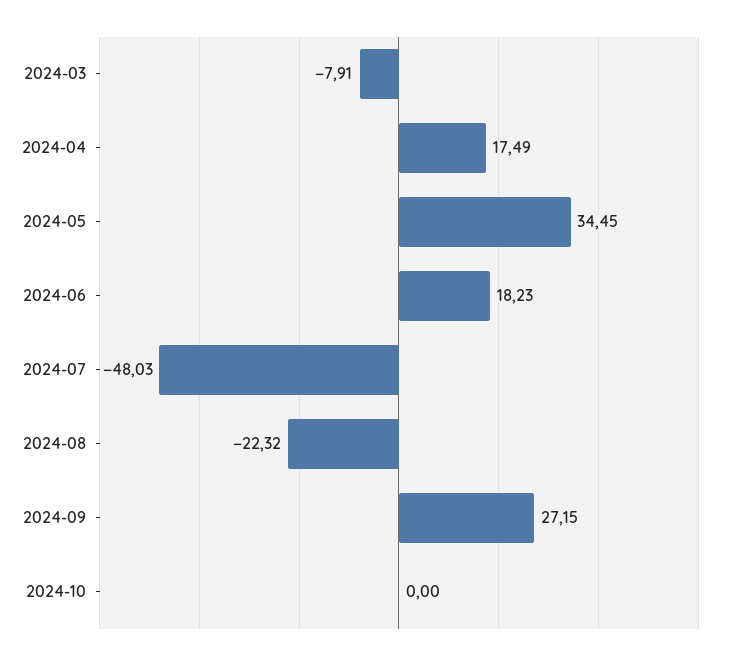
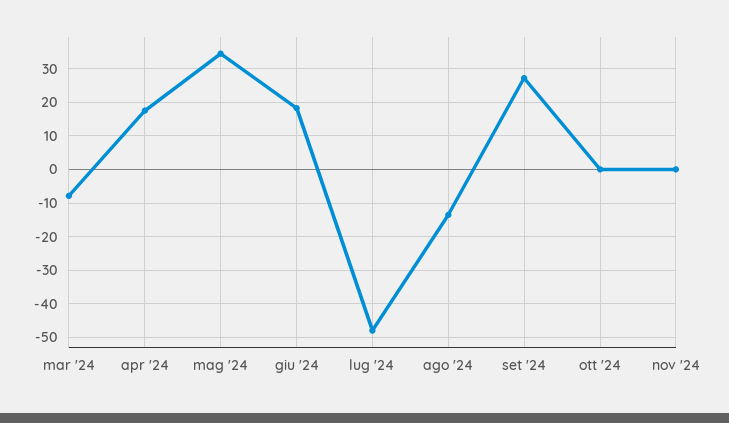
2024-08: -22.32 -> -14
nov '24: none -> 0

